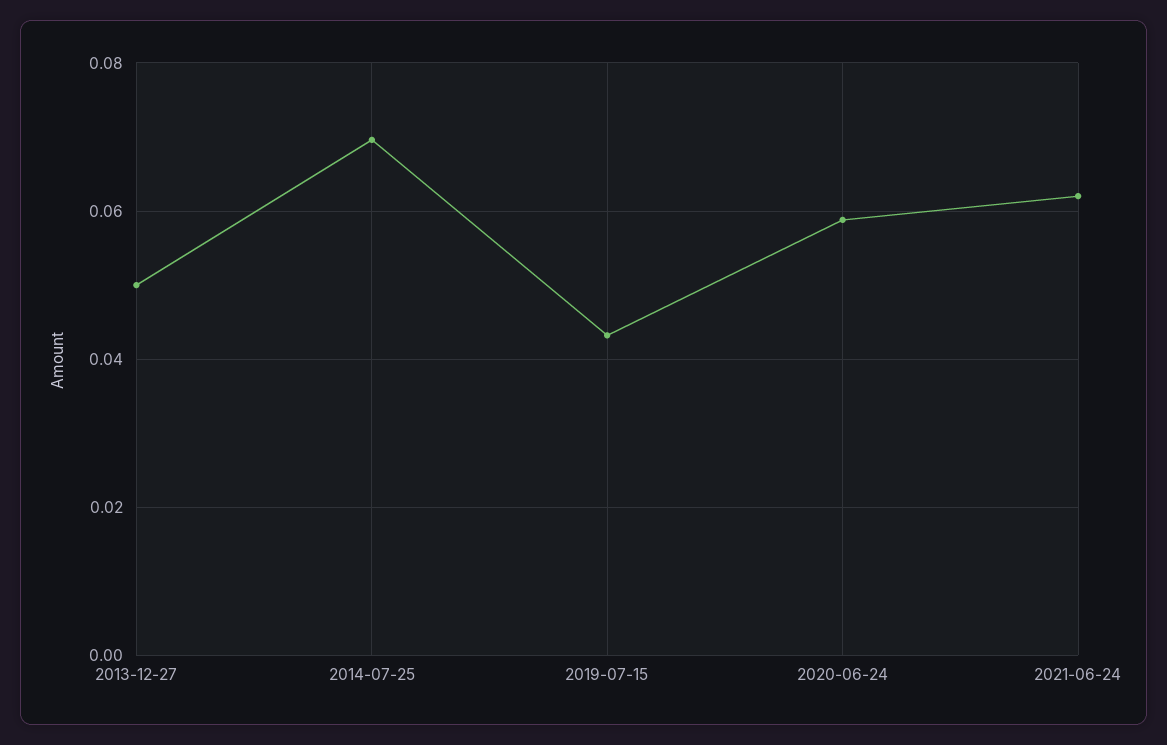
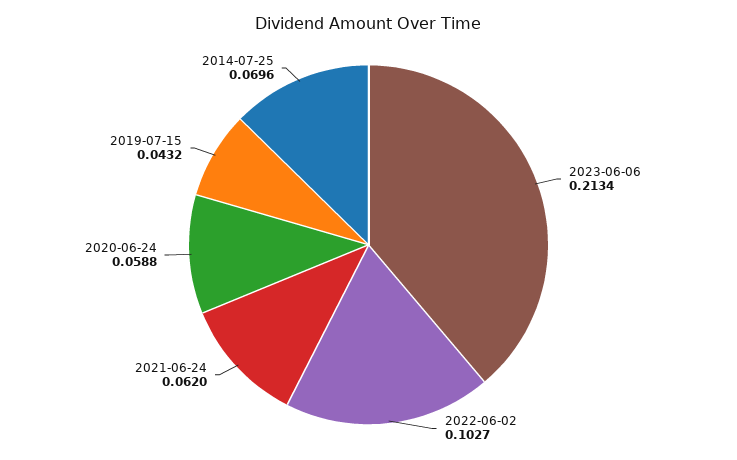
2013-12-27: 0.05 -> none
2023-06-06: none -> 0.2134
2022-06-02: none -> 0.1027

